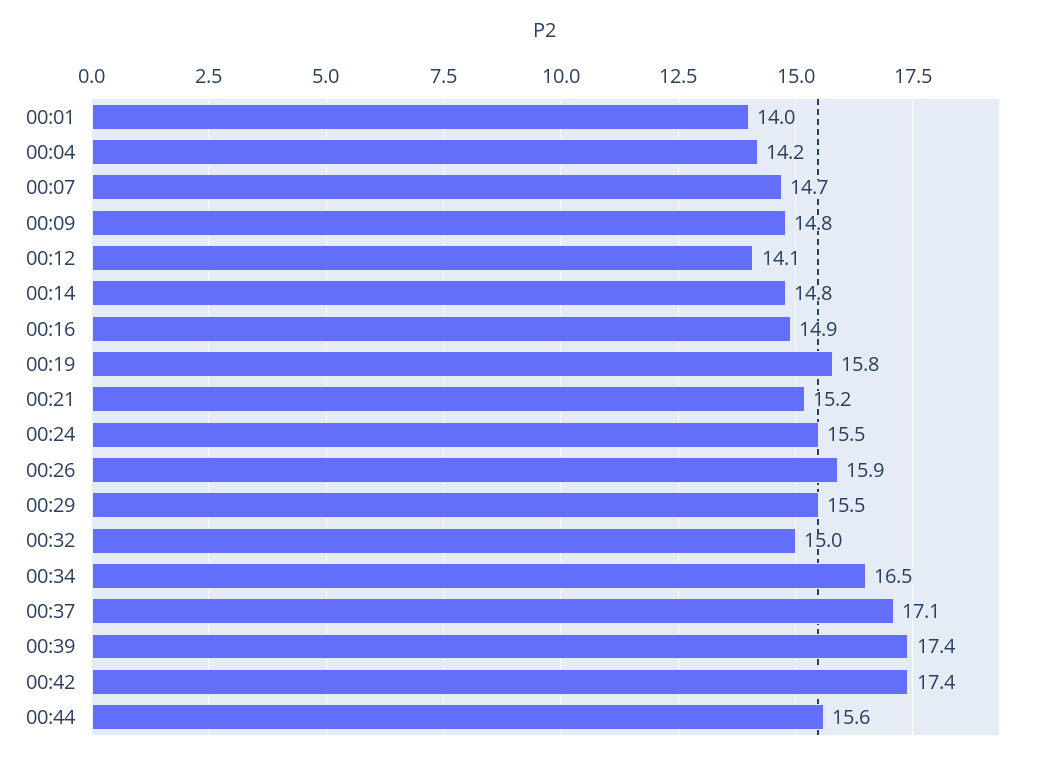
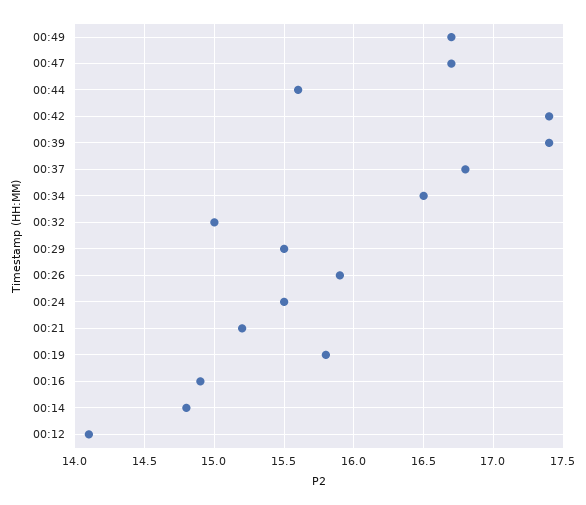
00:01: 14 -> none
00:04: 14.2 -> none
00:07: 14.7 -> none
00:09: 14.8 -> none
00:37: 17.1 -> 16.8
00:49: none -> 16.7
00:47: none -> 16.7

